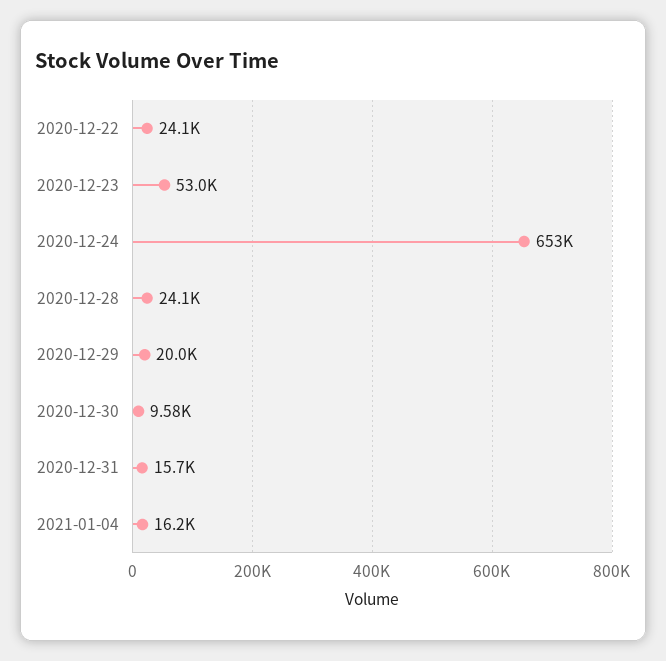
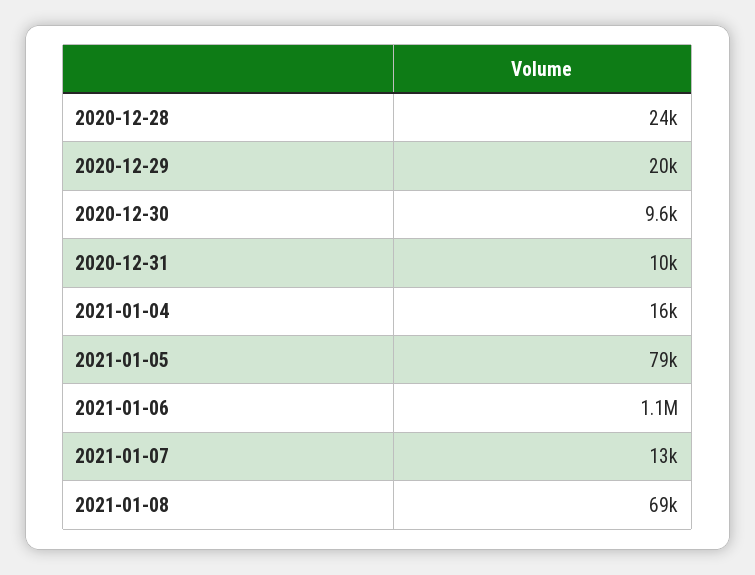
2020-12-22: 24100 -> none
2020-12-23: 53000 -> none
2020-12-24: 653000 -> none
2020-12-31: 15700 -> 10000
2021-01-05: none -> 79000
2021-01-06: none -> 1100000
2021-01-07: none -> 13000
2021-01-08: none -> 69000

